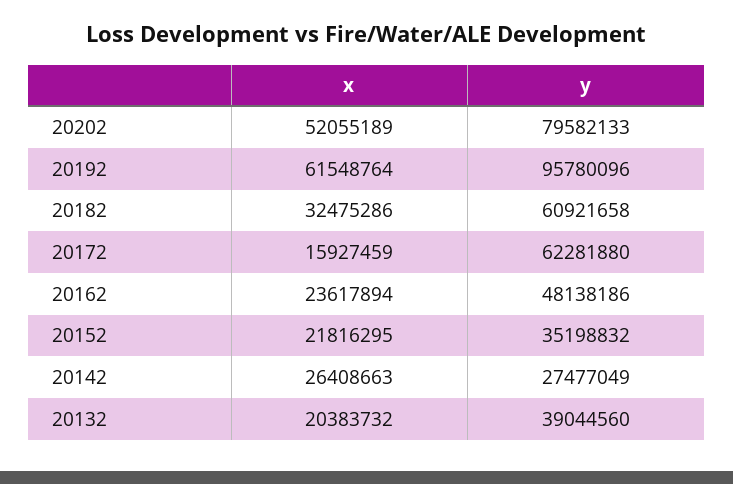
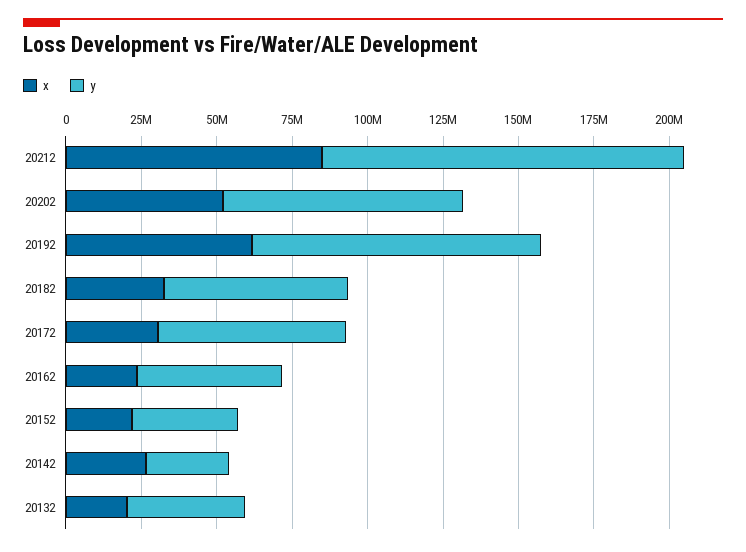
x, 20172: 15927459 -> 30000000
x, 20212: none -> 85000000
y, 20212: none -> 120000000

